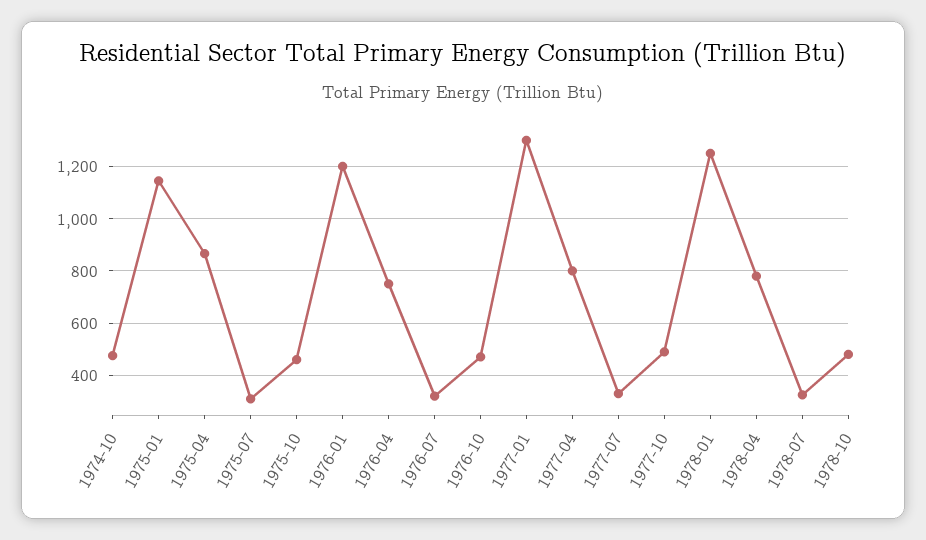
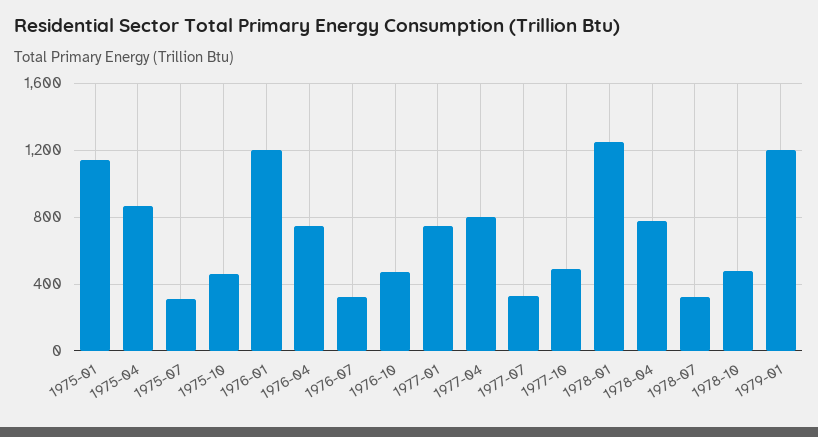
1974-10: 475 -> none
1977-01: 1300 -> 750
1979-01: none -> 1200

